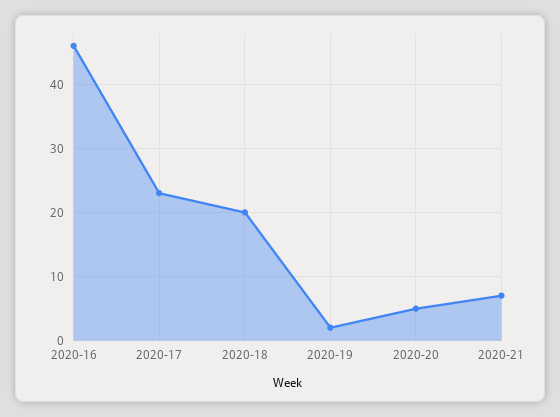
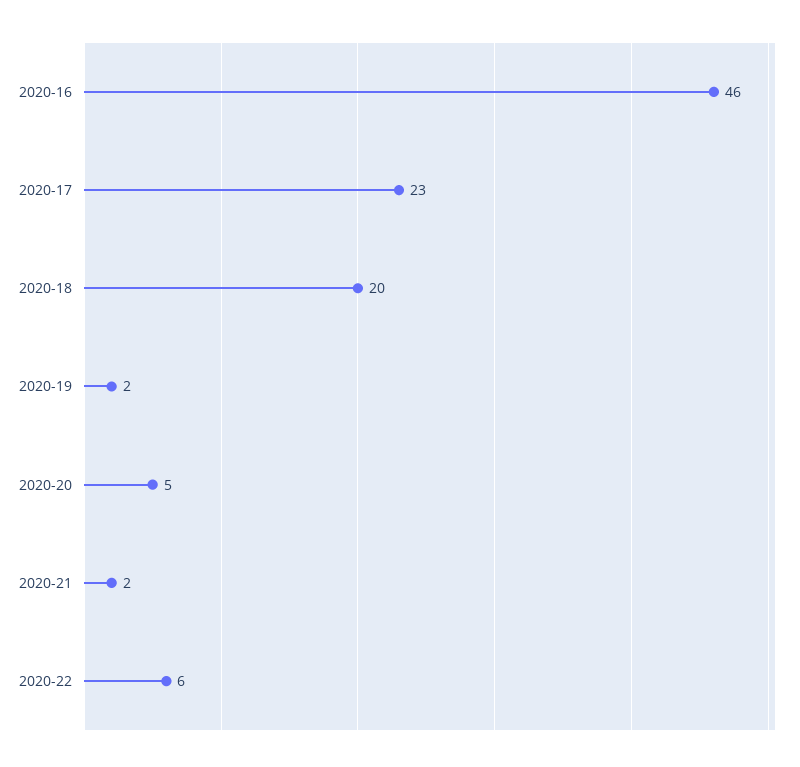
2020-21: 7 -> 2
2020-22: none -> 6

